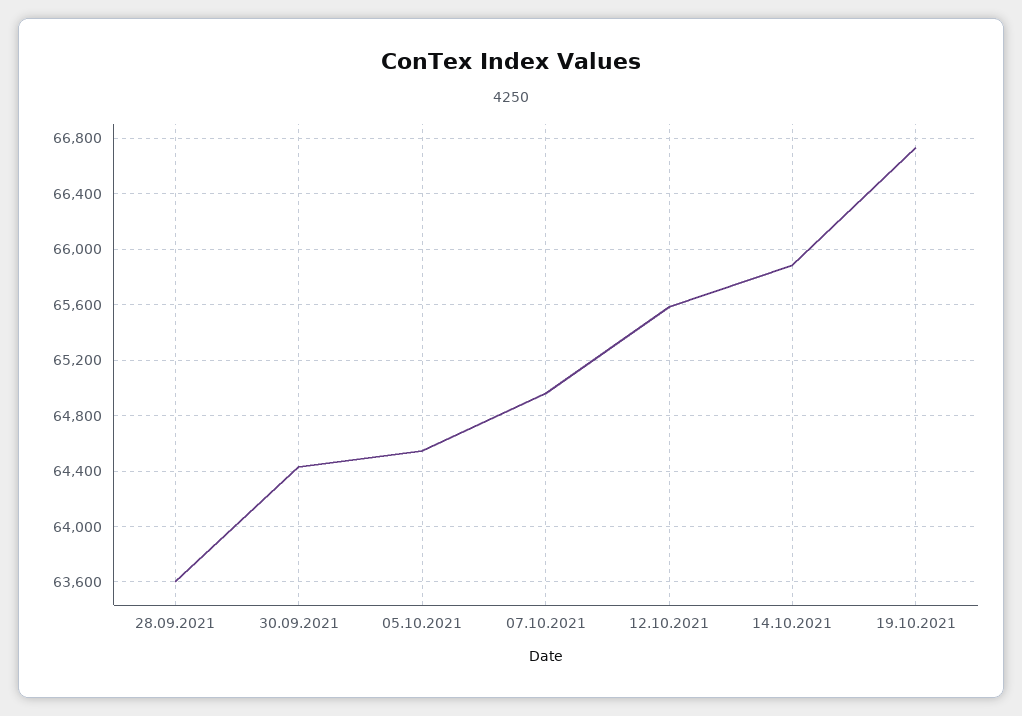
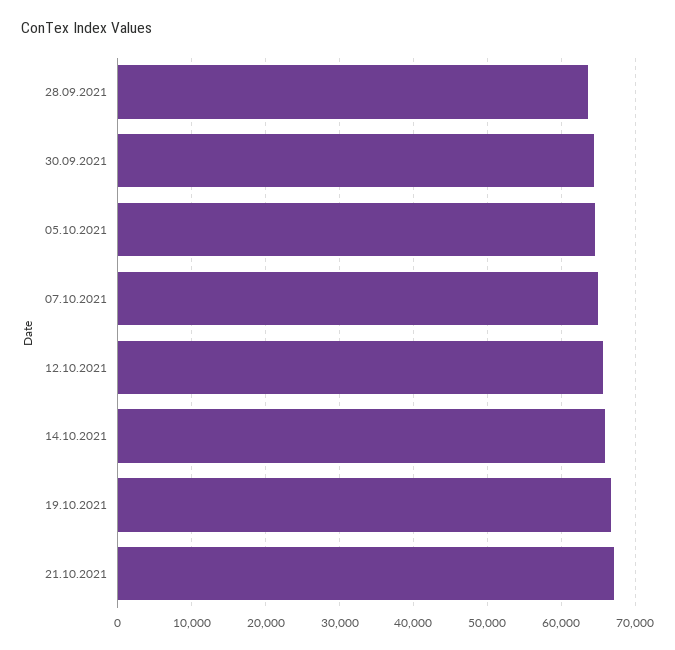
21.10.2021: none -> 67000

